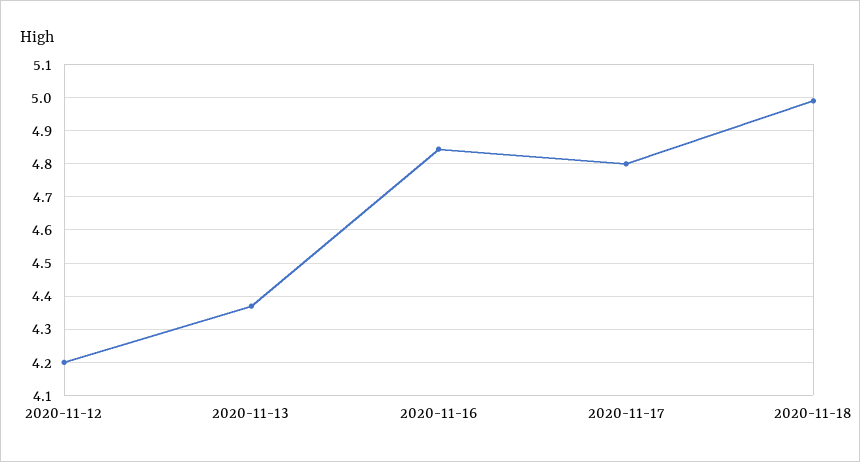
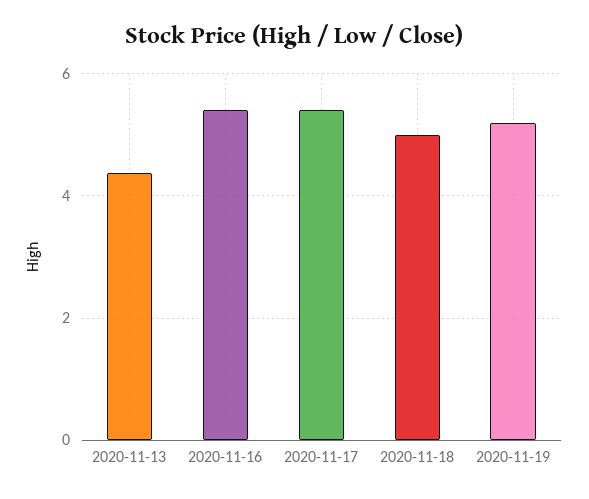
2020-11-12: 4.2 -> none
2020-11-16: 4.84 -> 5.4
2020-11-17: 4.8 -> 5.4
2020-11-19: none -> 5.2

